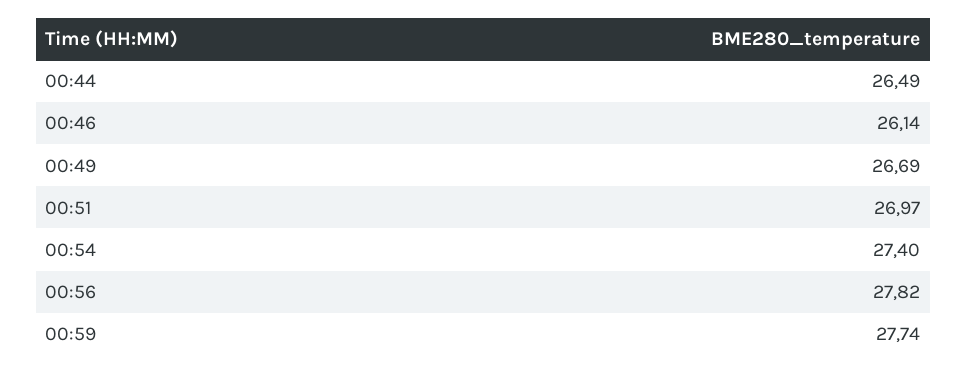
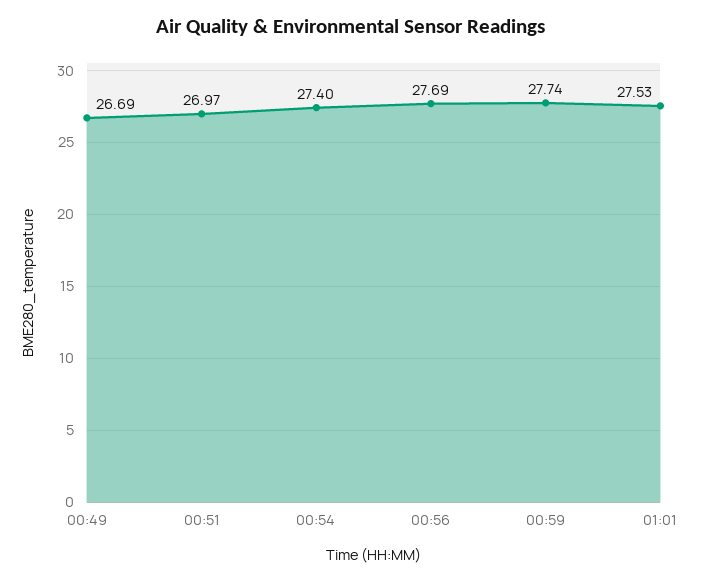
00:44: 26.49 -> none
00:46: 26.14 -> none
00:56: 27.82 -> 27.69
01:01: none -> 27.53

